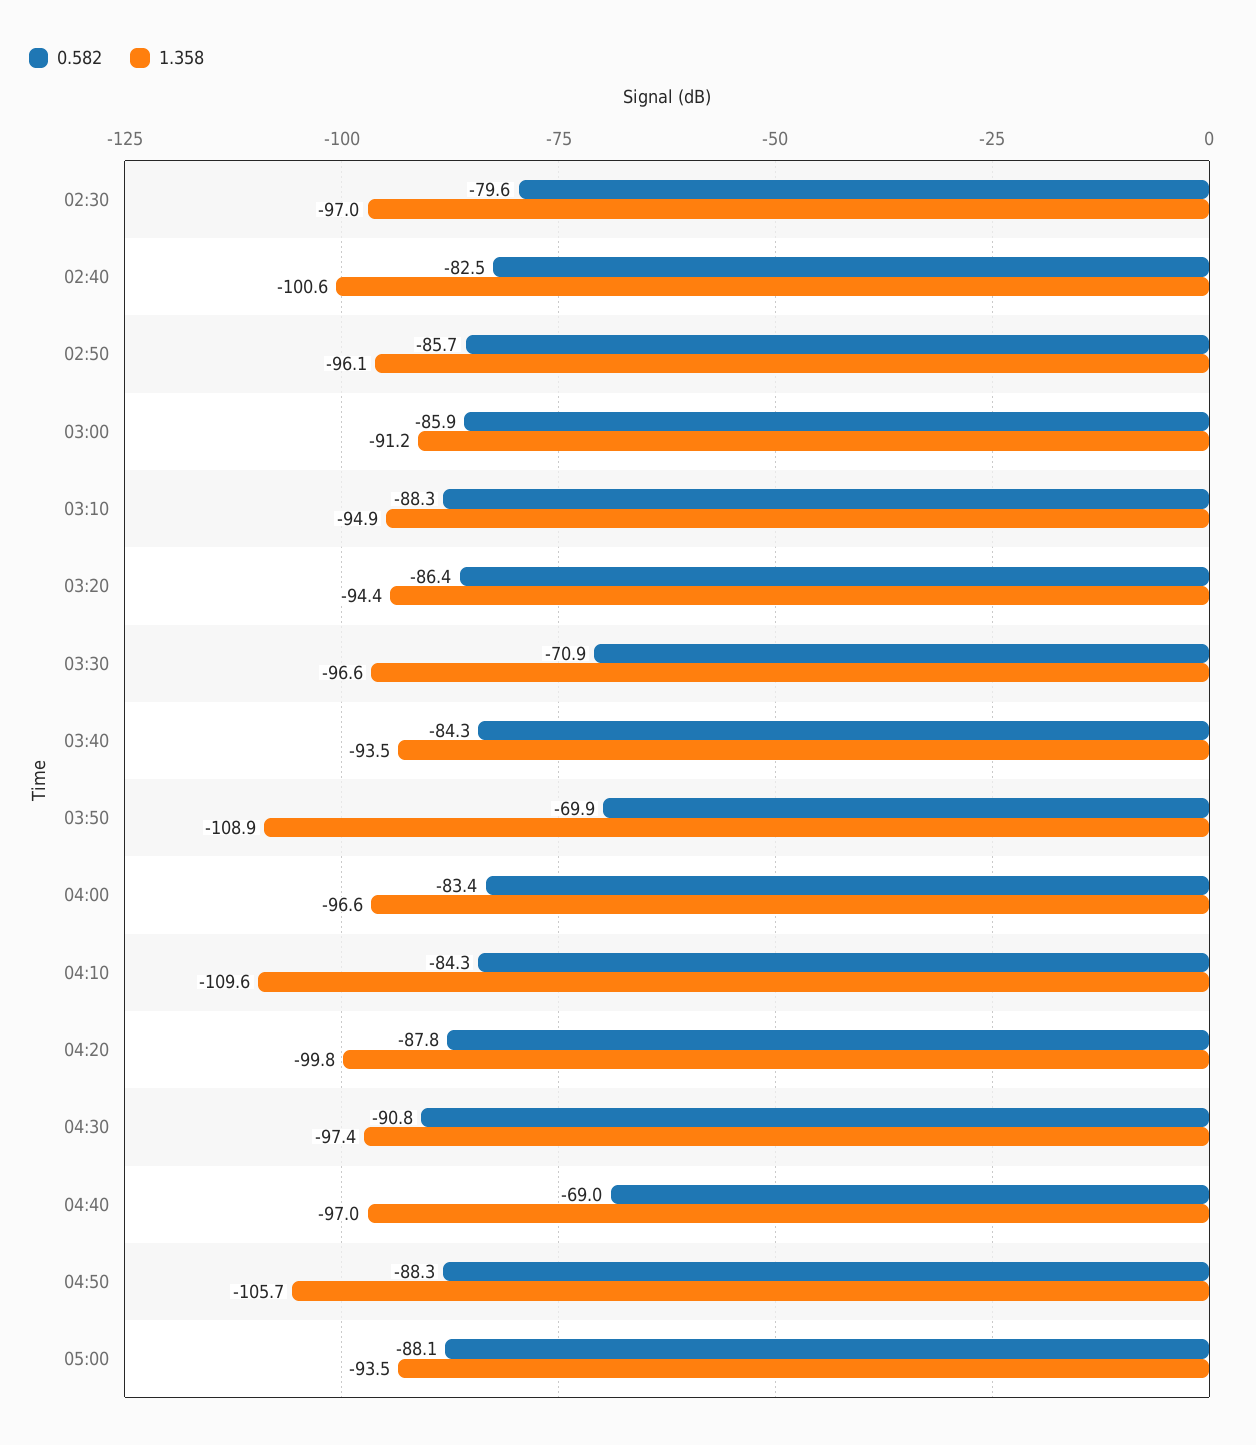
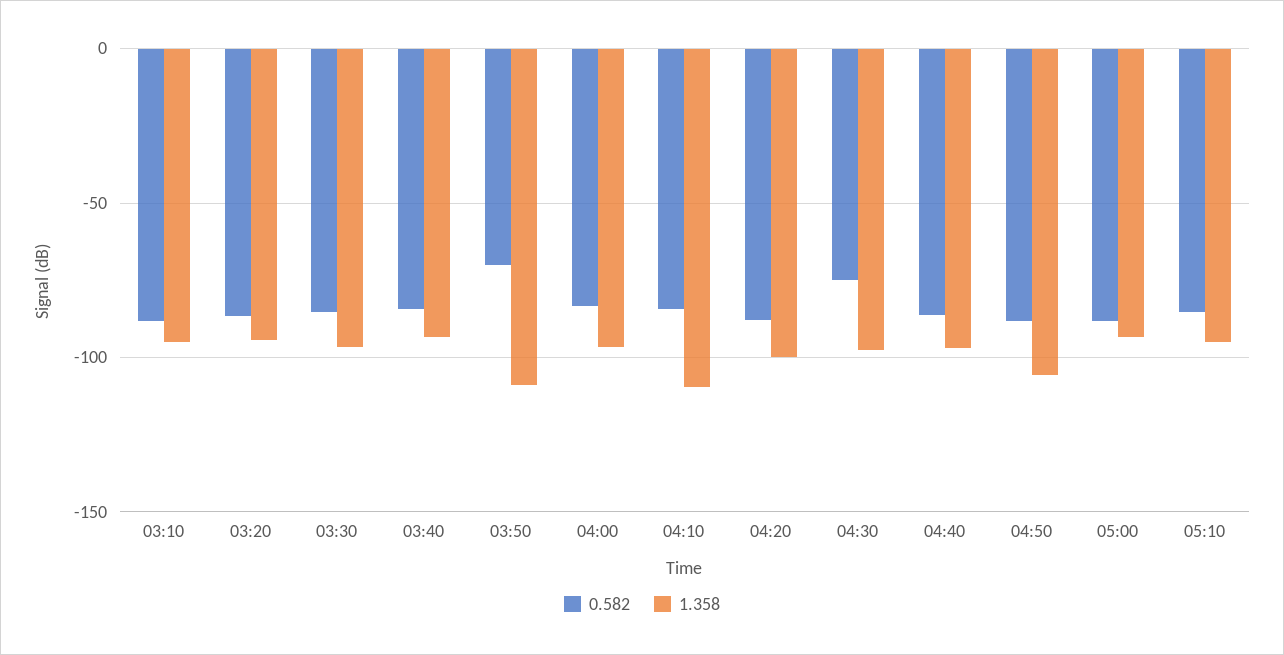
0.582, 02:30: -79.6 -> none
1.358, 02:30: -97 -> none
0.582, 02:40: -82.5 -> none
1.358, 02:40: -100.6 -> none
0.582, 02:50: -85.7 -> none
1.358, 02:50: -96.1 -> none
0.582, 03:00: -85.9 -> none
1.358, 03:00: -91.2 -> none
0.582, 03:30: -70.9 -> -85
0.582, 04:30: -90.8 -> -75
0.582, 04:40: -69 -> -85
0.582, 05:10: none -> -85
1.358, 05:10: none -> -95

